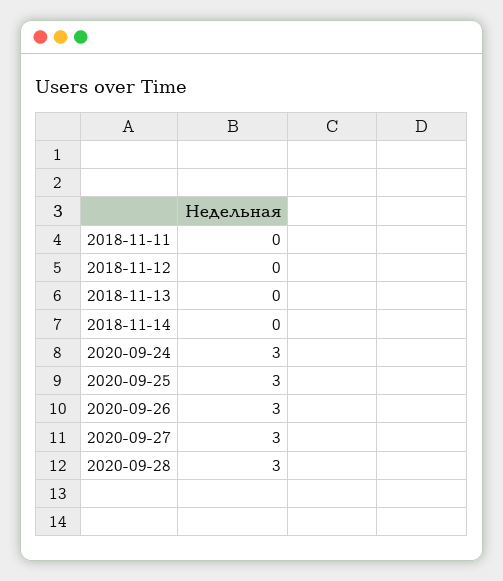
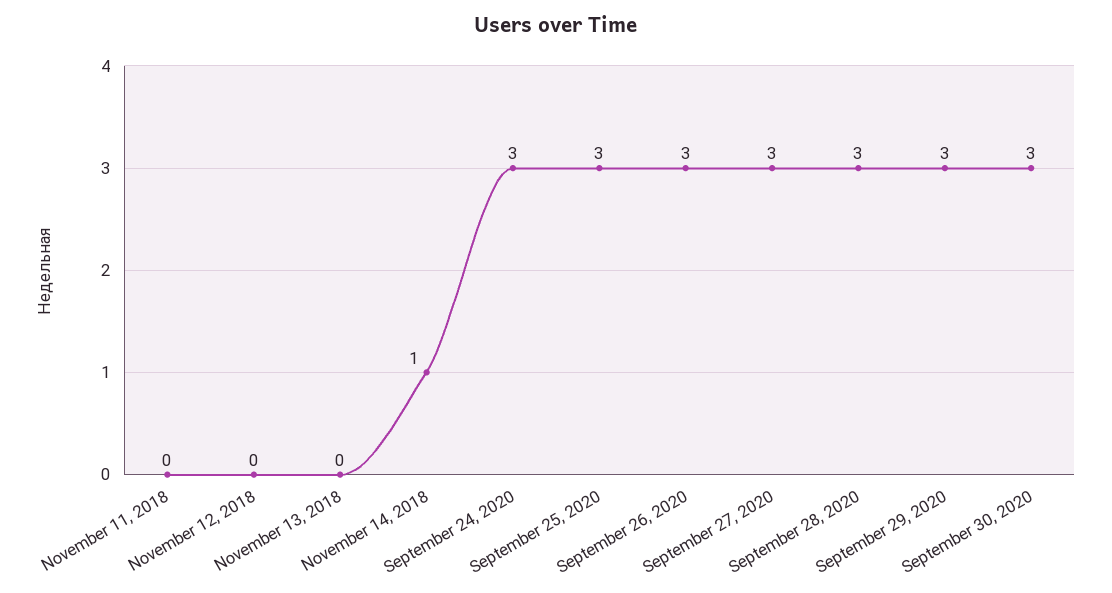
2018-11-14: 0 -> 1
September 29, 2020: none -> 3
September 30, 2020: none -> 3

